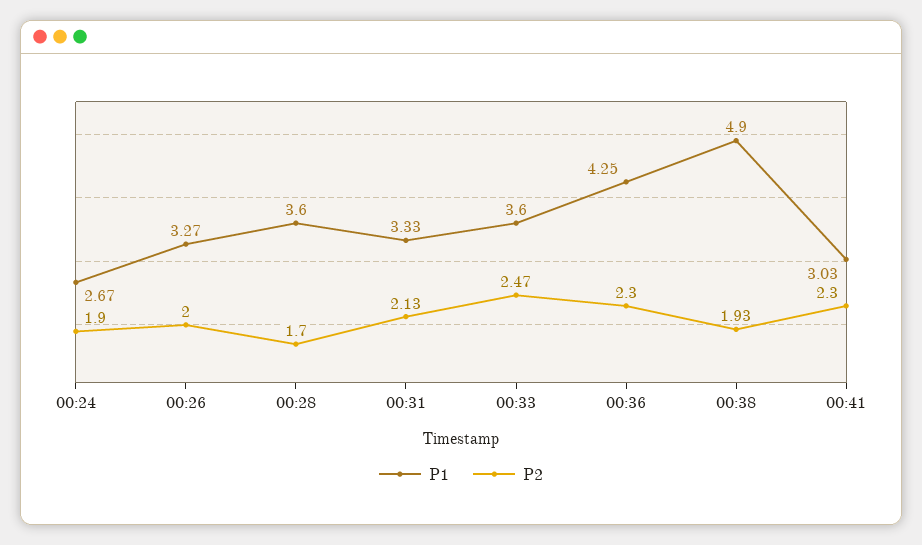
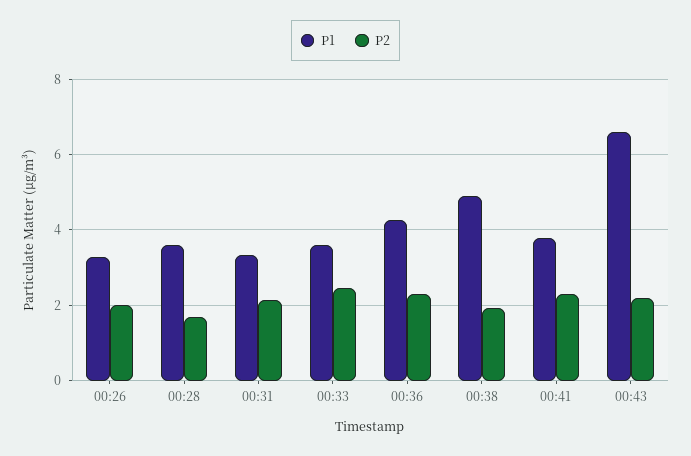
P1, 00:24: 2.67 -> none
P2, 00:24: 1.9 -> none
P1, 00:41: 3.03 -> 3.8
P1, 00:43: none -> 6.6
P2, 00:43: none -> 2.2

